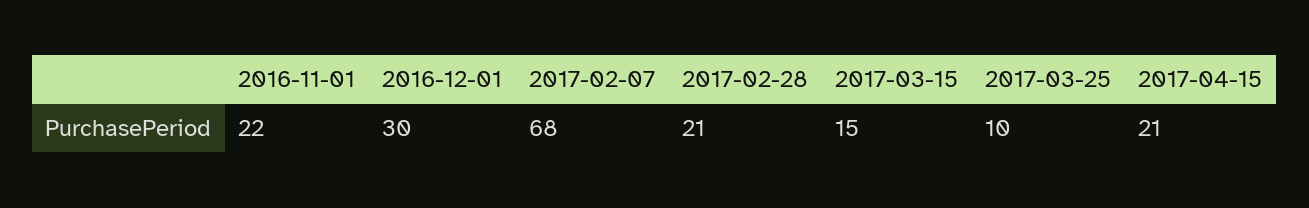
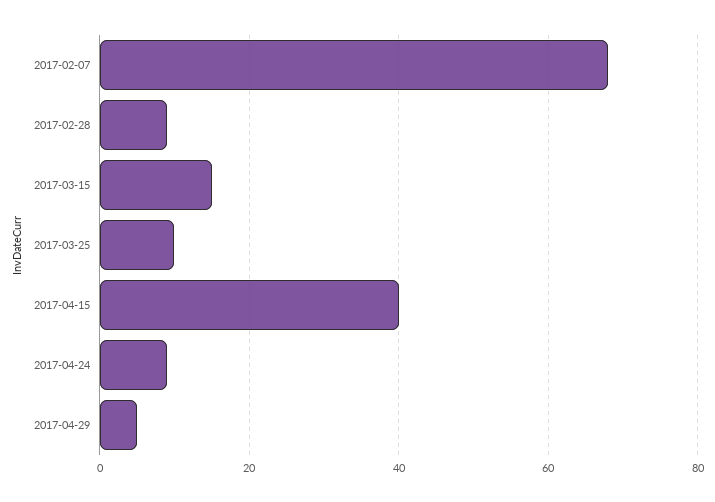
2016-11-01: 22 -> none
2016-12-01: 30 -> none
2017-02-28: 21 -> 10
2017-04-15: 21 -> 40
2017-04-24: none -> 10
2017-04-29: none -> 5

